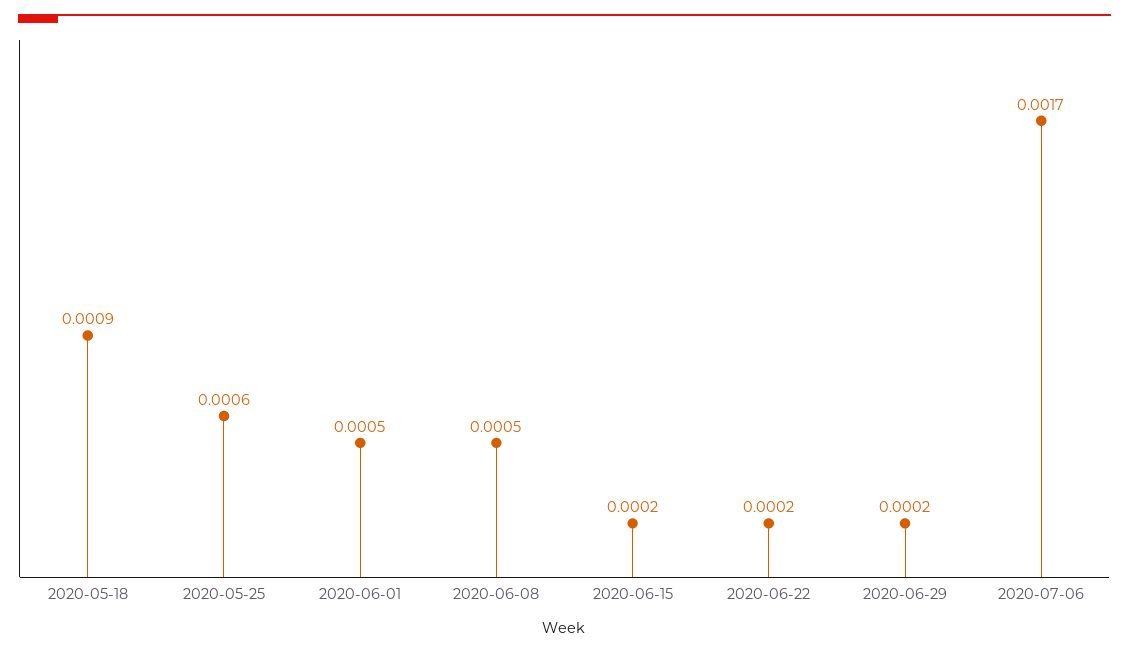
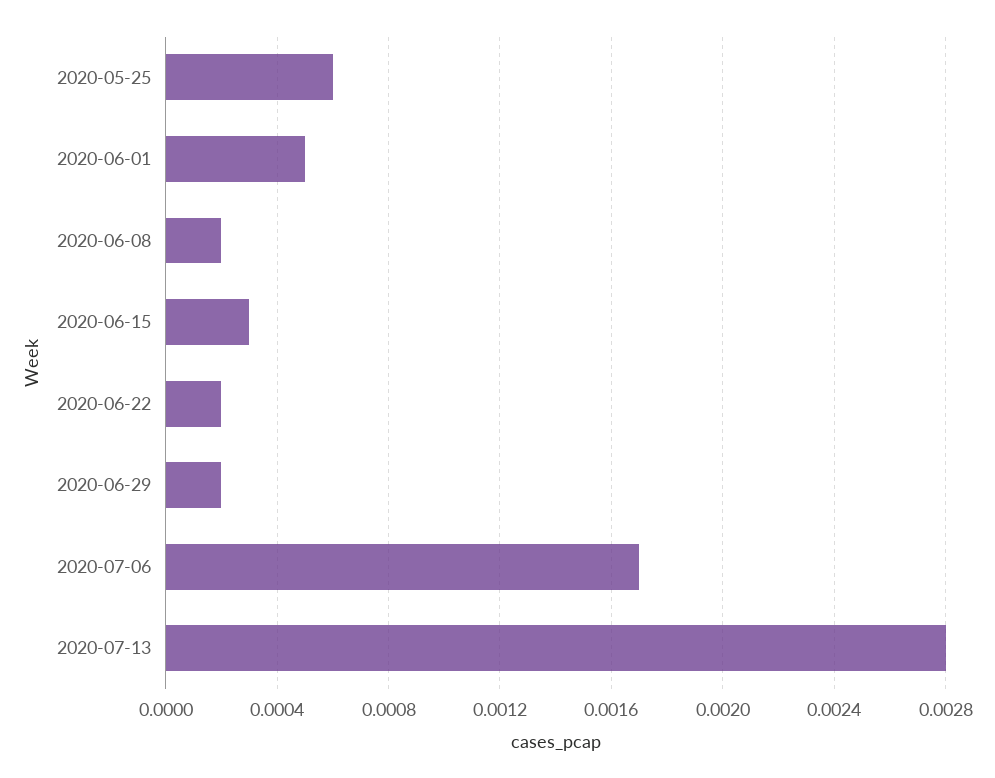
2020-05-18: 0.0009 -> none
2020-06-08: 0.0005 -> 0.0002
2020-06-15: 0.0002 -> 0.0003
2020-07-13: none -> 0.0028

